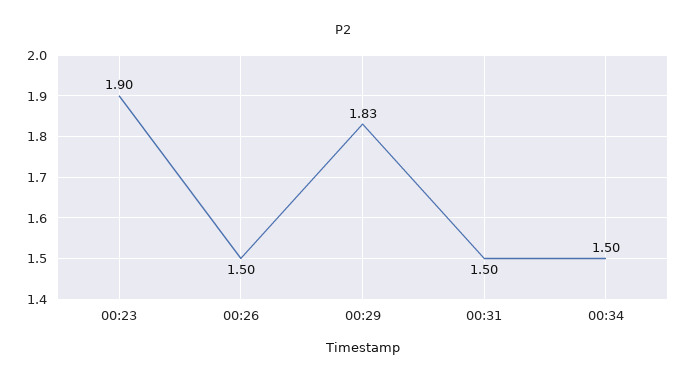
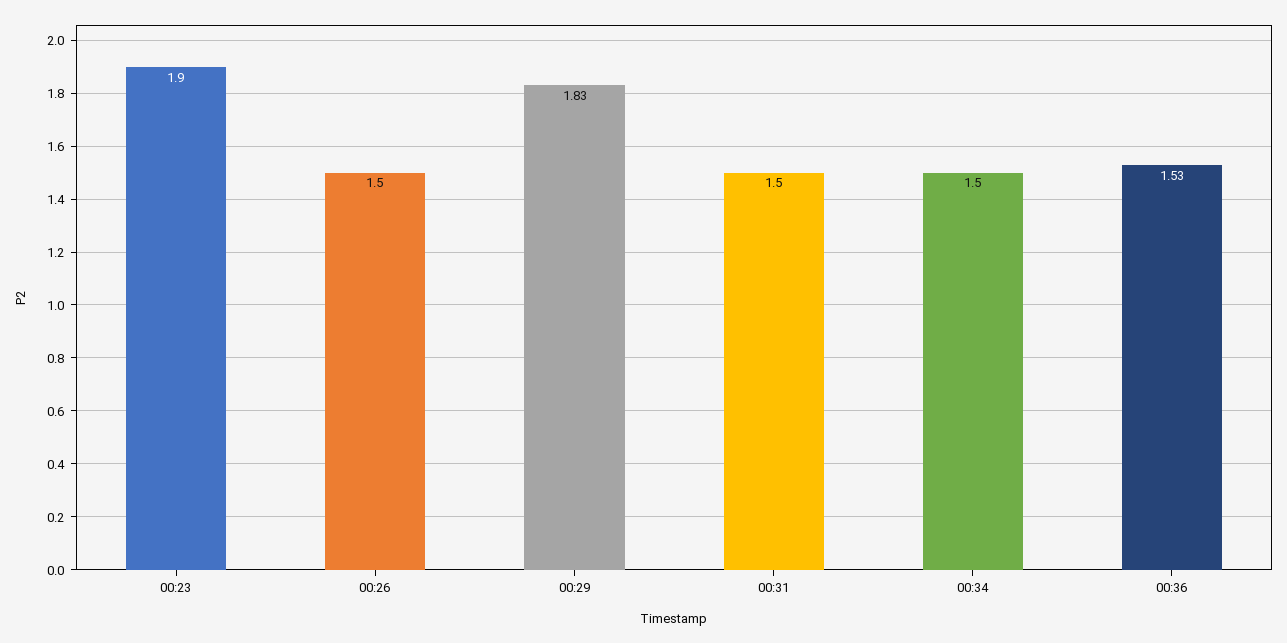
00:36: none -> 1.53

